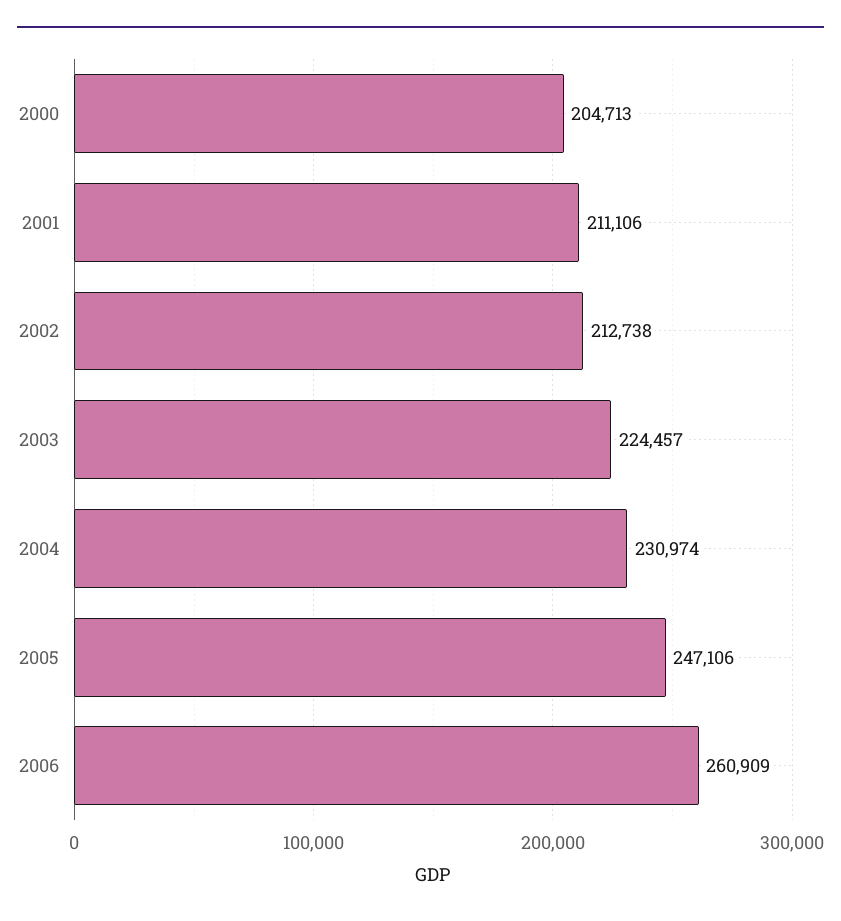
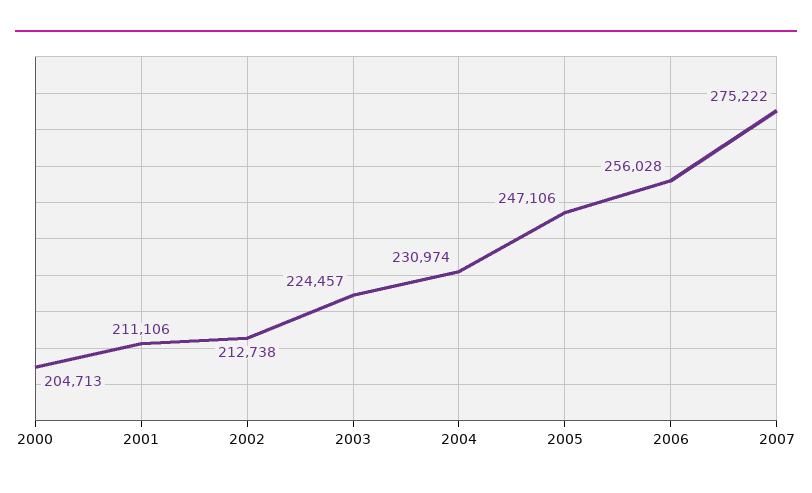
2006: 260909 -> 256028
2007: none -> 275222

